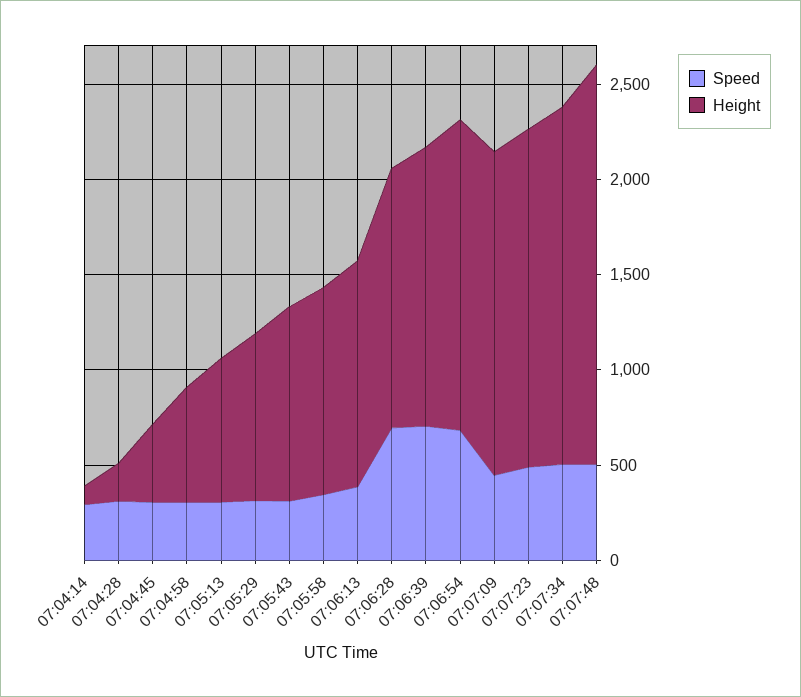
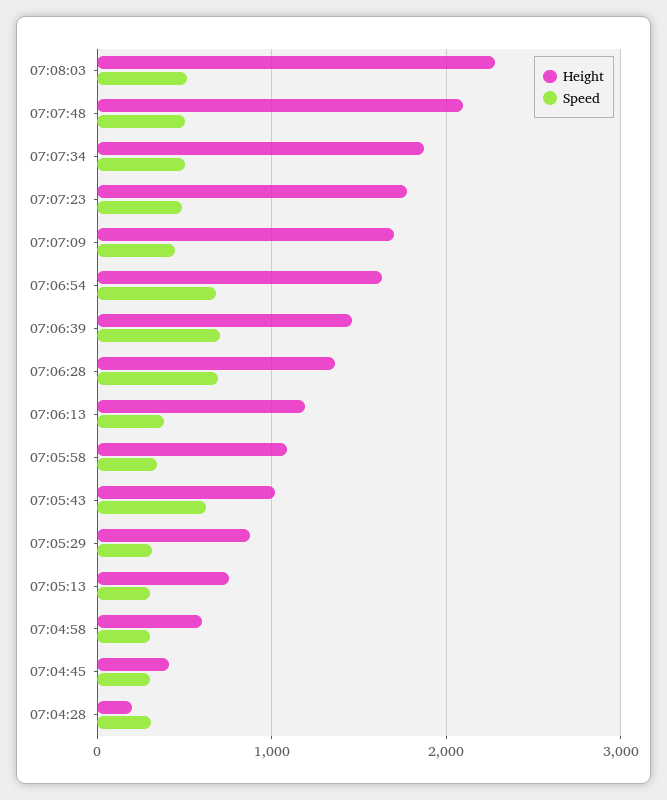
Speed, 07:04:14: 300 -> none
Height, 07:04:14: 100 -> none
Speed, 07:05:43: 300 -> 600
Height, 07:08:03: none -> 2300
Speed, 07:08:03: none -> 500

